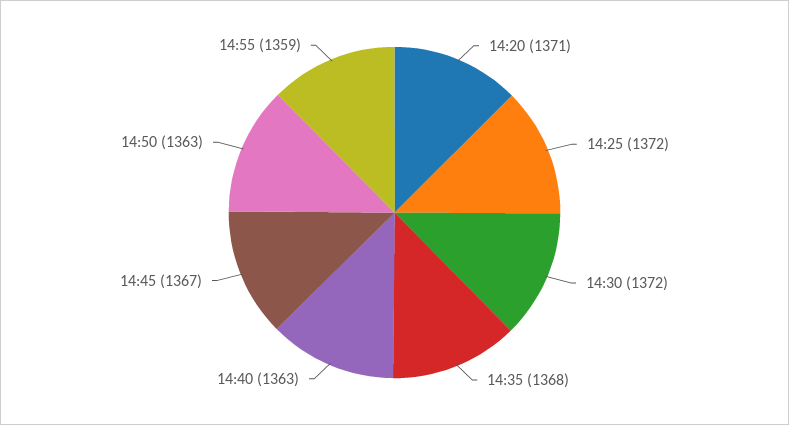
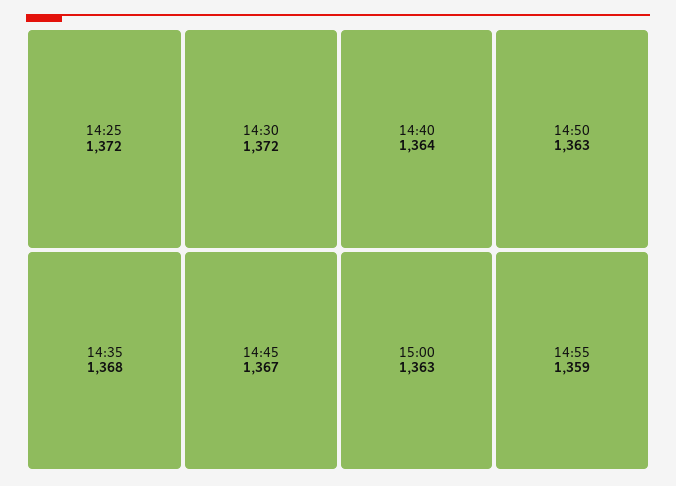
14:20: 1371 -> none
14:40: 1363 -> 1364
15:00: none -> 1363

